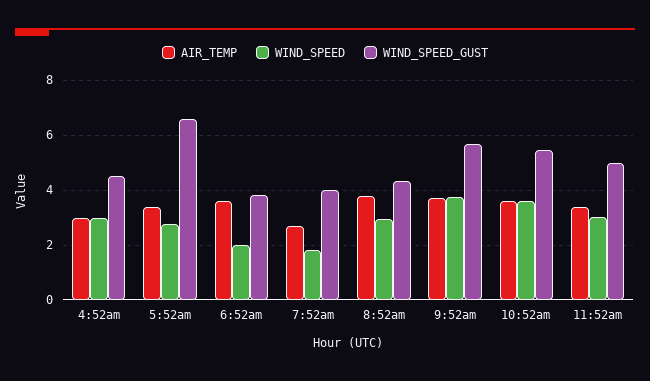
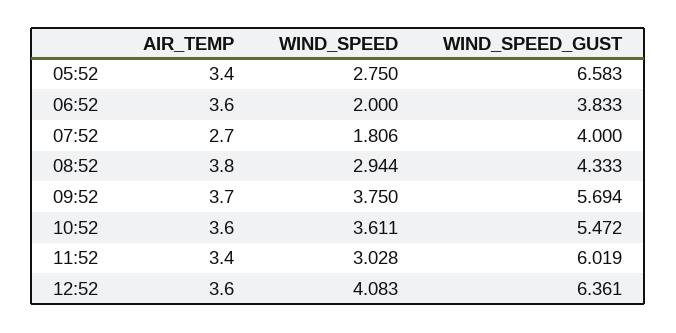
AIR_TEMP, 4:52am: 3 -> none
WIND_SPEED, 4:52am: 3 -> none
WIND_SPEED_GUST, 4:52am: 4.5 -> none
WIND_SPEED_GUST, 11:52am: 5 -> 6.019
AIR_TEMP, 12:52: none -> 3.6
WIND_SPEED, 12:52: none -> 4.083
WIND_SPEED_GUST, 12:52: none -> 6.361

